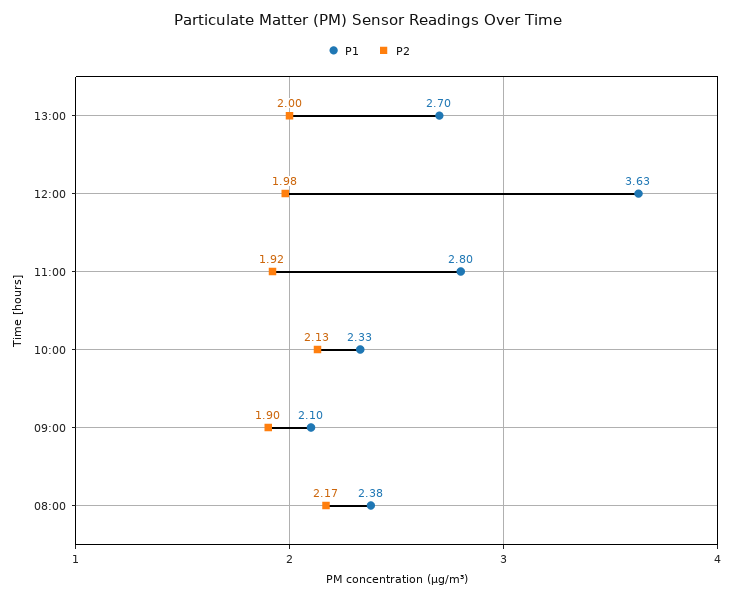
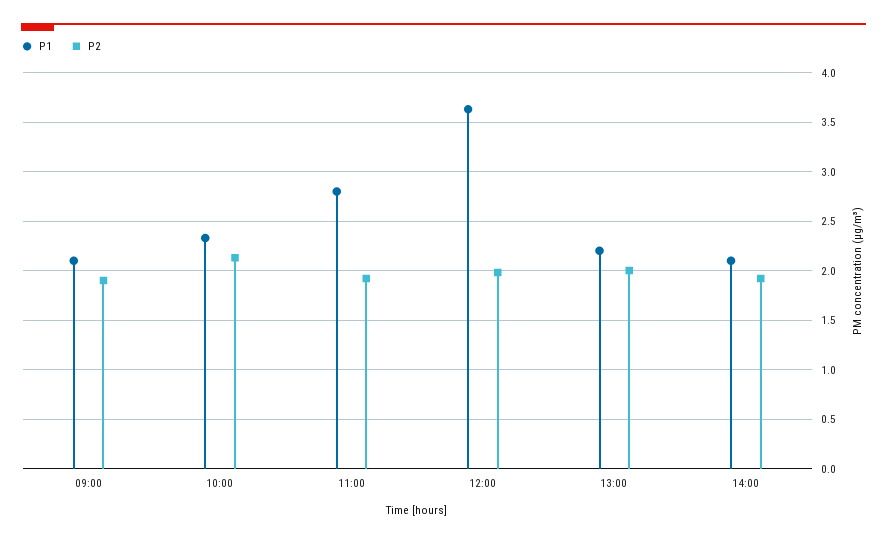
P1, 13:00: 2.7 -> 2.2
P1, 08:00: 2.38 -> none
P2, 08:00: 2.17 -> none
P1, 14:00: none -> 2.1
P2, 14:00: none -> 1.9

